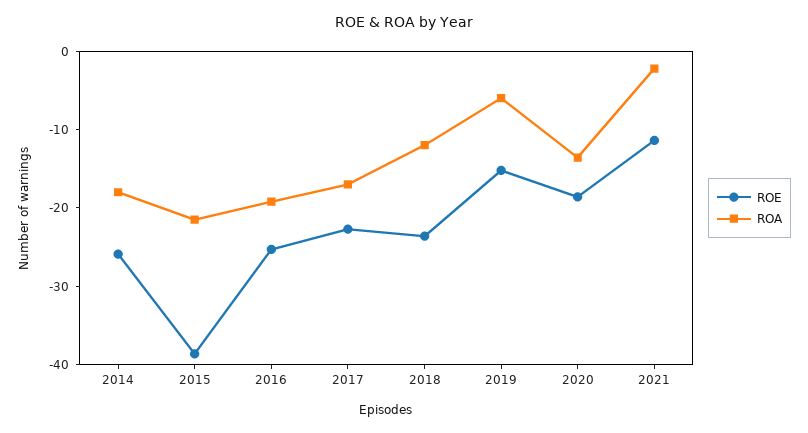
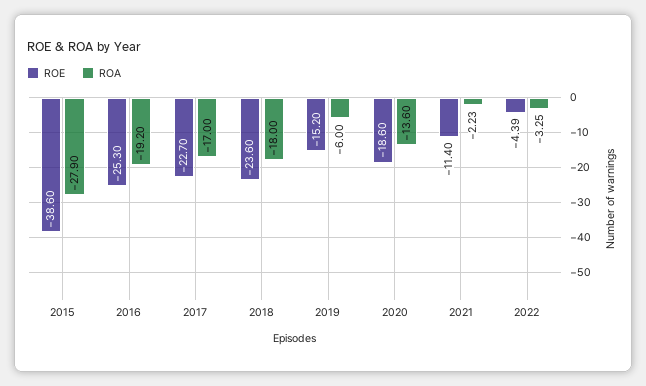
ROE, 2014: -26 -> none
ROA, 2014: -18 -> none
ROA, 2015: -22 -> -27.9
ROA, 2018: -12 -> -18
ROE, 2022: none -> -4.39
ROA, 2022: none -> -3.25

